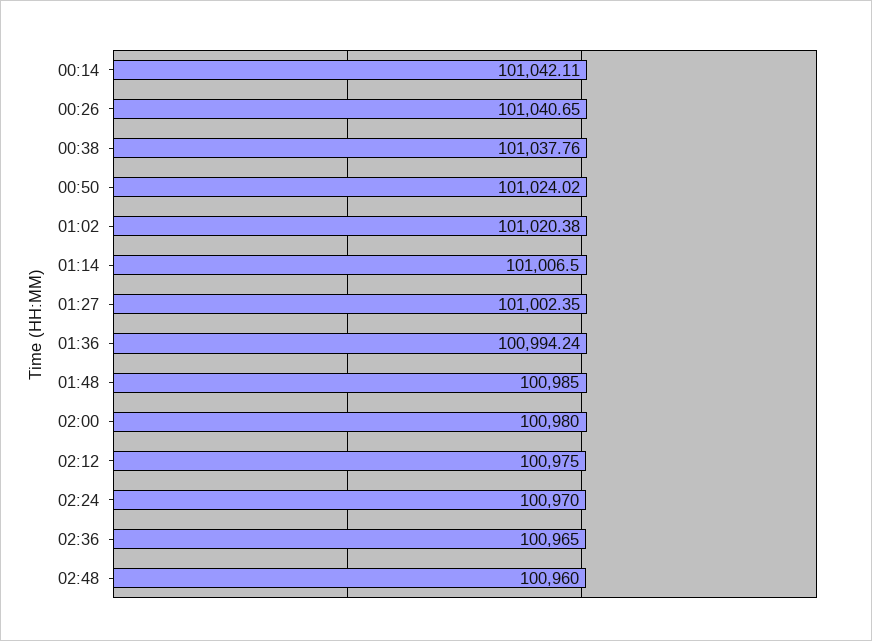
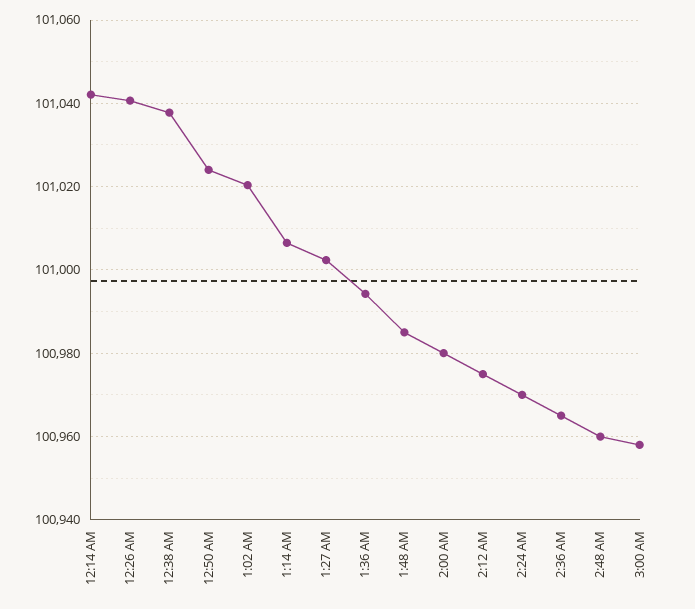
3:00 AM: none -> 100958

